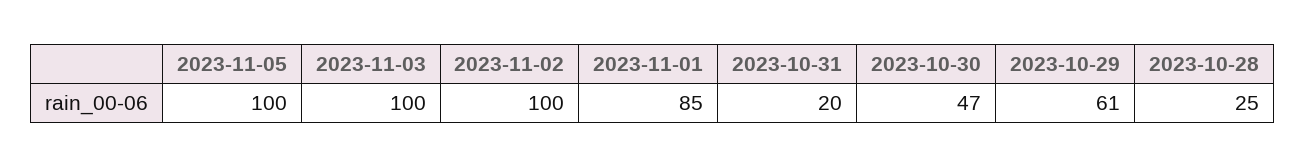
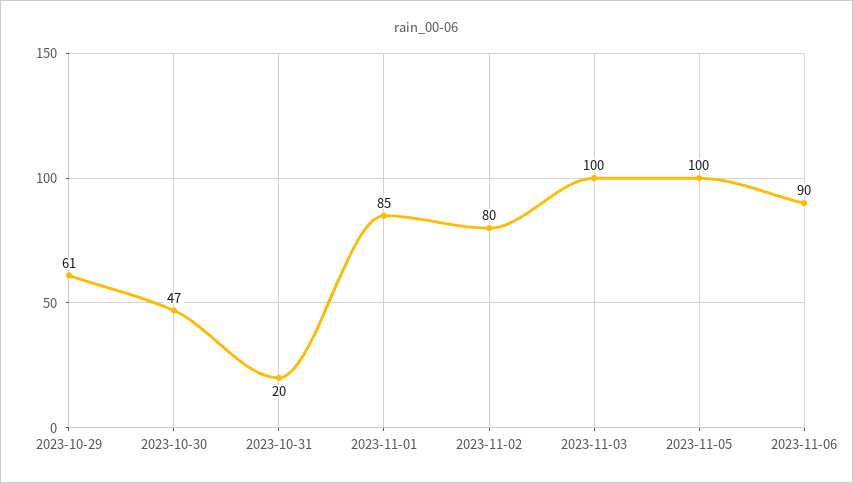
2023-11-02: 100 -> 80
2023-10-28: 25 -> none
2023-11-06: none -> 90

